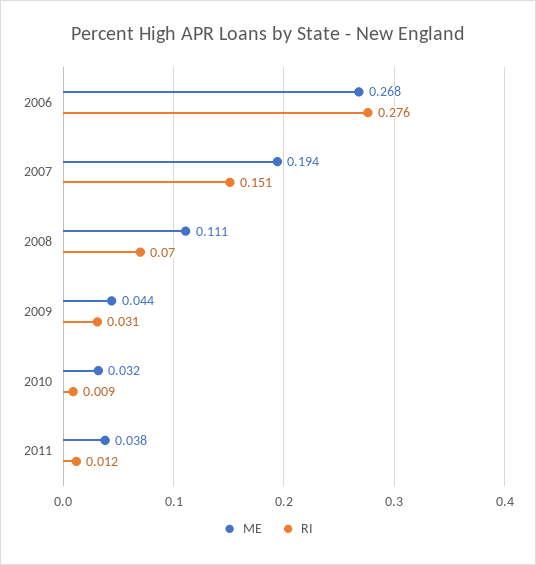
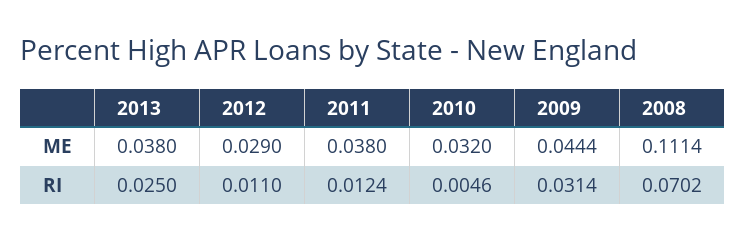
ME, 2006: 0.268 -> none
RI, 2006: 0.276 -> none
ME, 2007: 0.194 -> none
RI, 2007: 0.151 -> none
RI, 2010: 0.009 -> 0.0046
ME, 2013: none -> 0.038
ME, 2012: none -> 0.029
RI, 2013: none -> 0.025
RI, 2012: none -> 0.011

